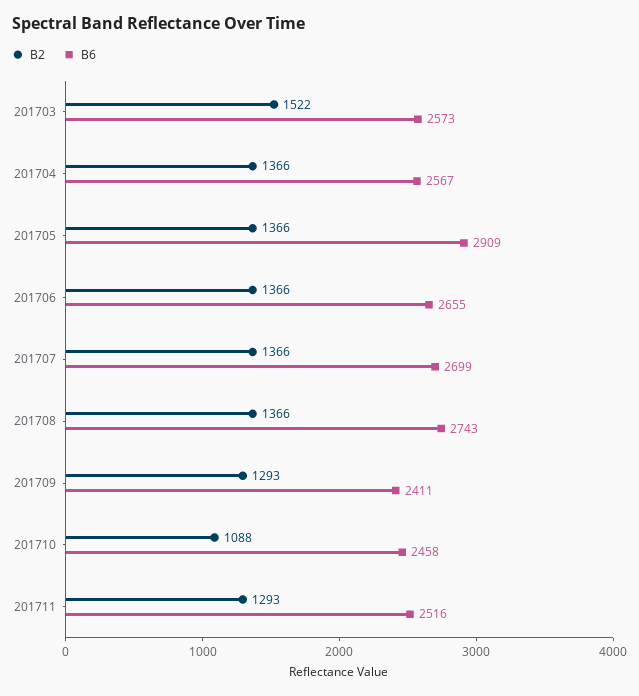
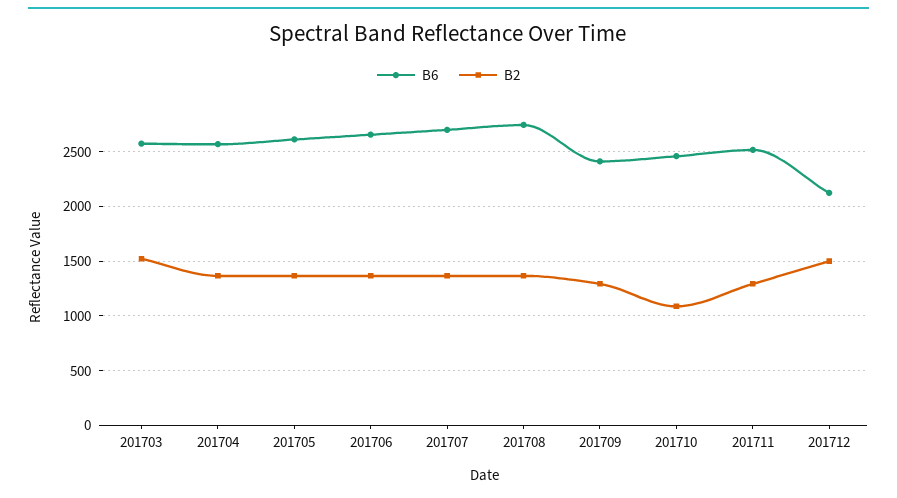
B6, 201705: 2909 -> 2600
B6, 201712: none -> 2100
B2, 201712: none -> 1500

